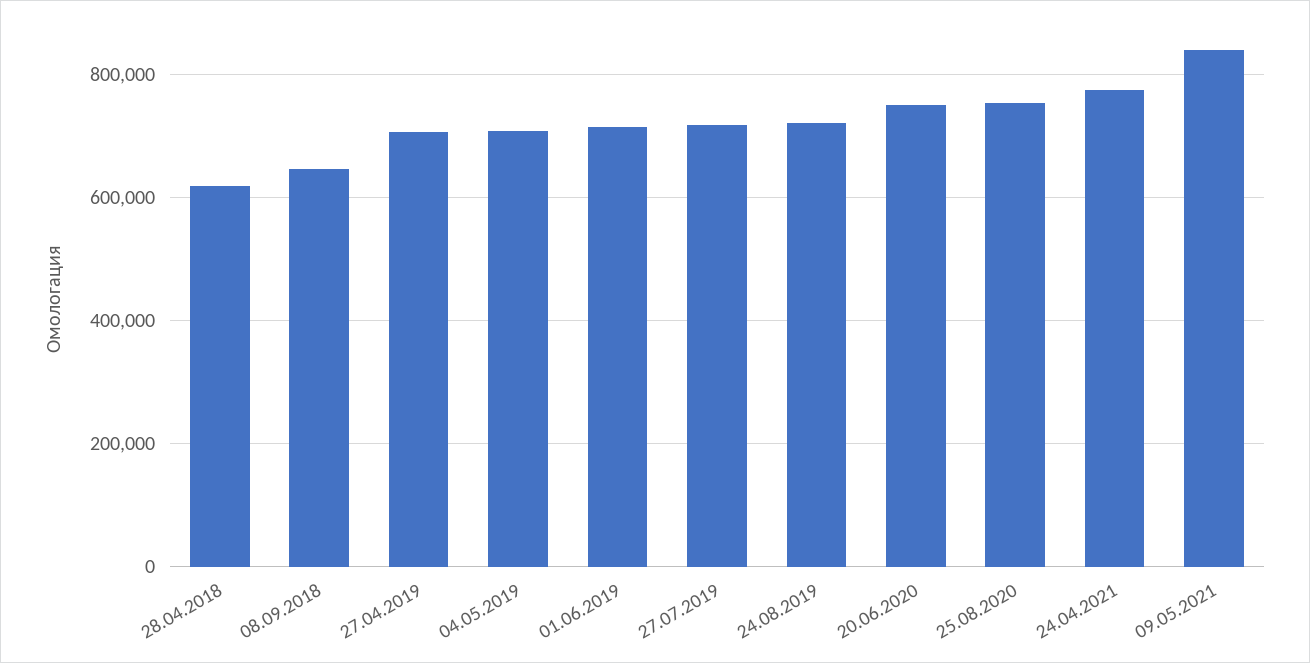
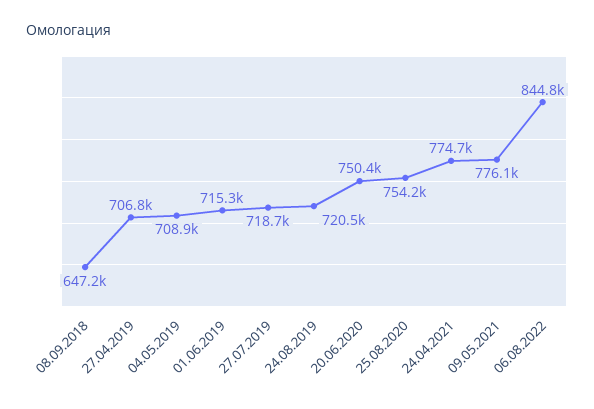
28.04.2018: 620000 -> none
09.05.2021: 840000 -> 776100
06.08.2022: none -> 844800

